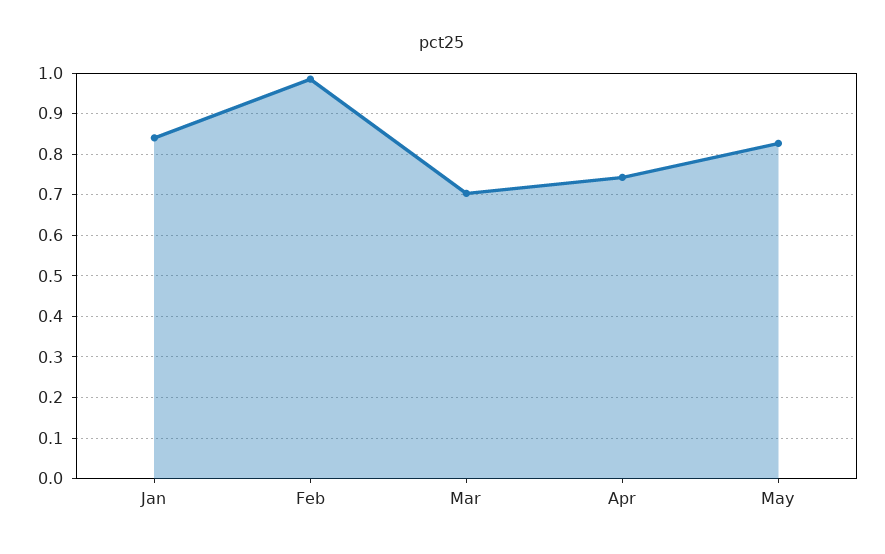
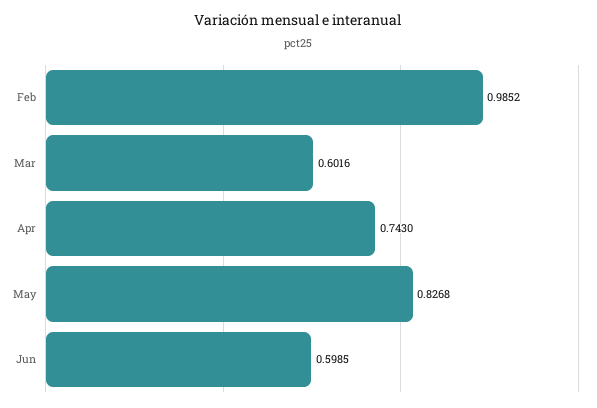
Jan: 0.84 -> none
Mar: 0.7 -> 0.6016
Jun: none -> 0.5985

